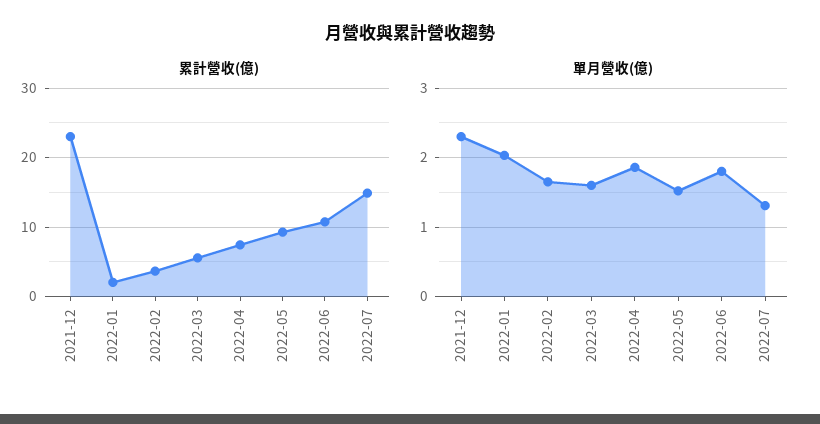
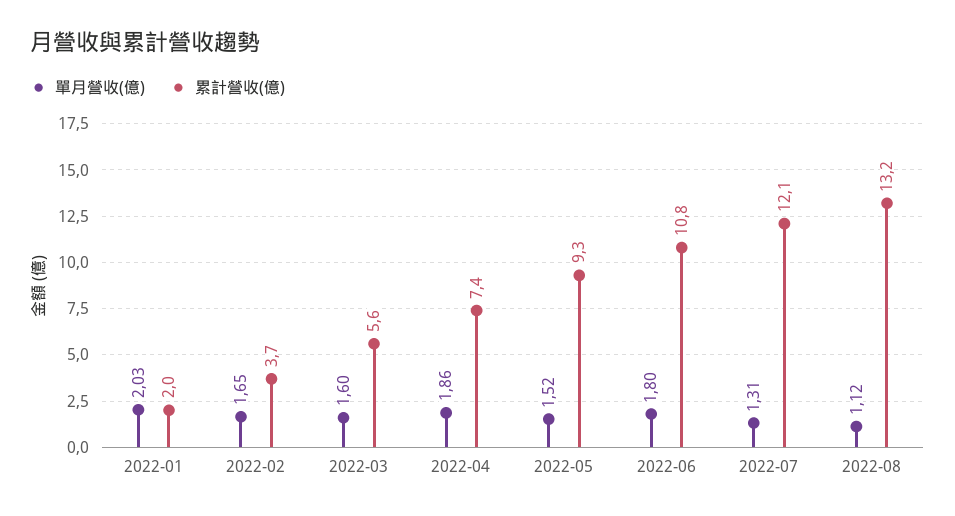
累計營收(億), 2021-12: 23 -> none
累計營收(億), 2022-07: 15 -> 12.1
單月營收(億), 2021-12: 2.3 -> none
單月營收(億), 2022-08: none -> 1.12
累計營收(億), 2022-08: none -> 13.2

